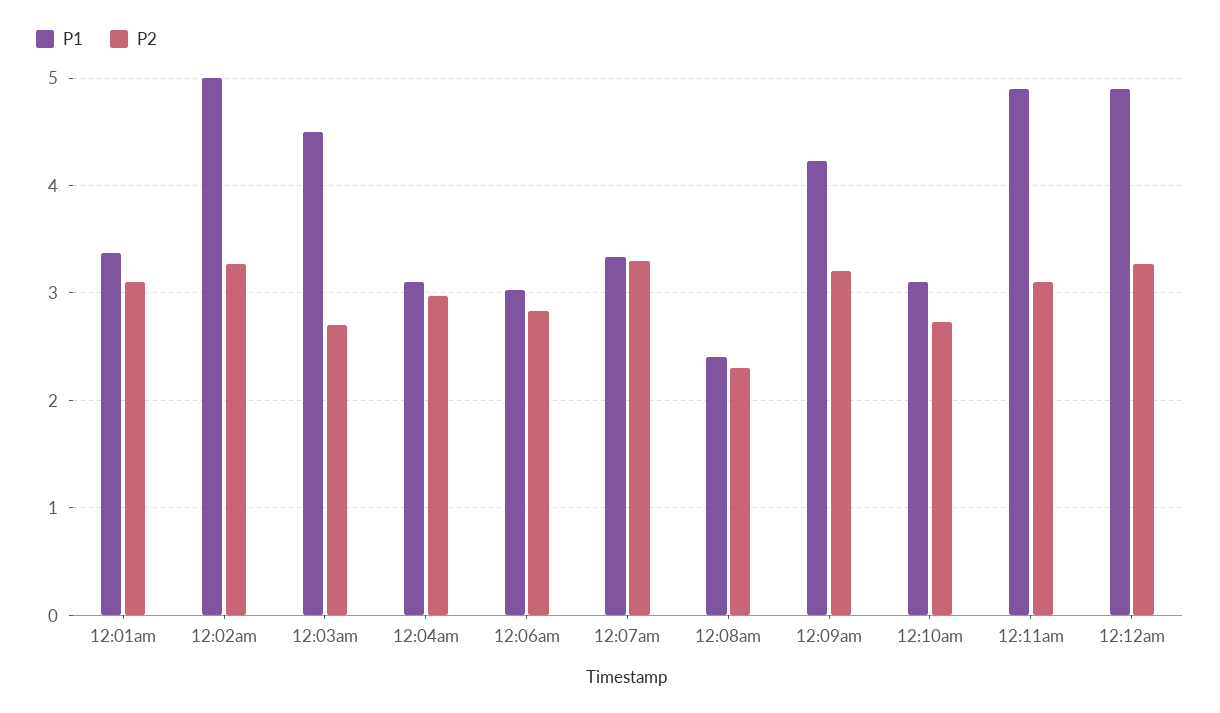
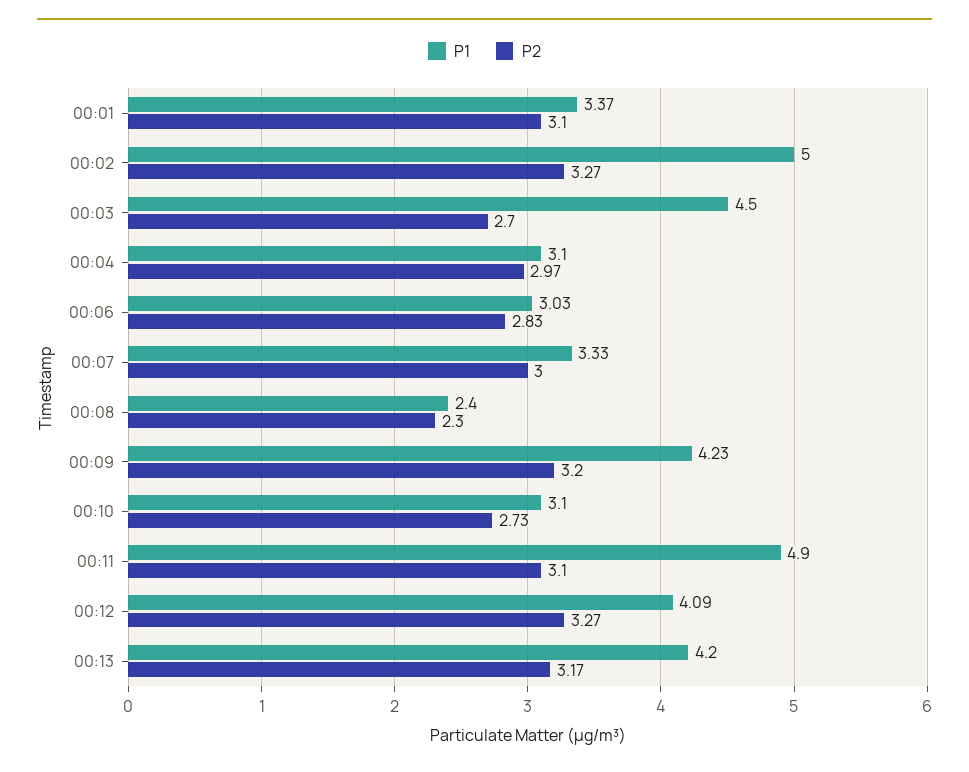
P2, 12:07am: 3.3 -> 3
P1, 12:12am: 4.9 -> 4.09
P1, 00:13: none -> 4.2
P2, 00:13: none -> 3.17

